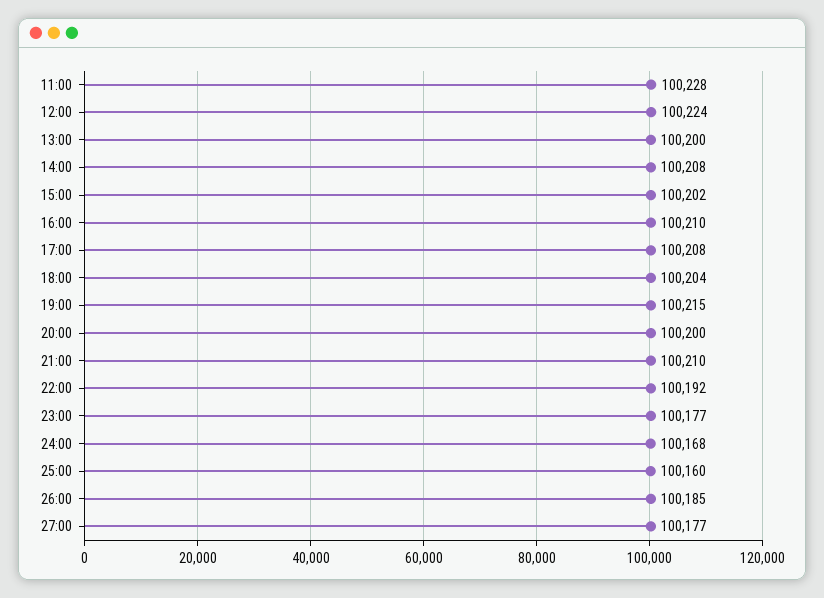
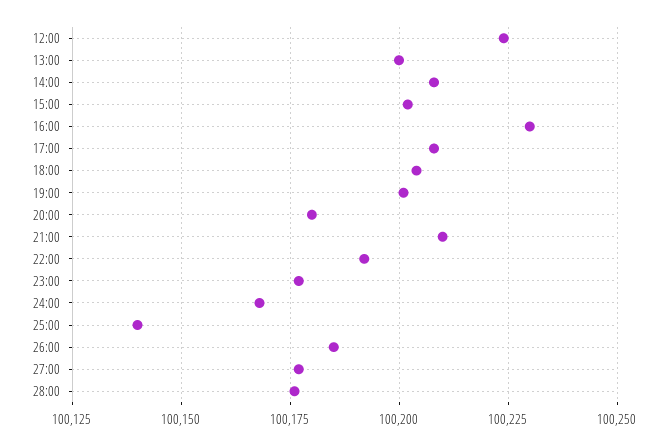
11:00: 100228 -> none
16:00: 100210 -> 100230
19:00: 100215 -> 100200
20:00: 100200 -> 100180
25:00: 100160 -> 100140
28:00: none -> 100175

